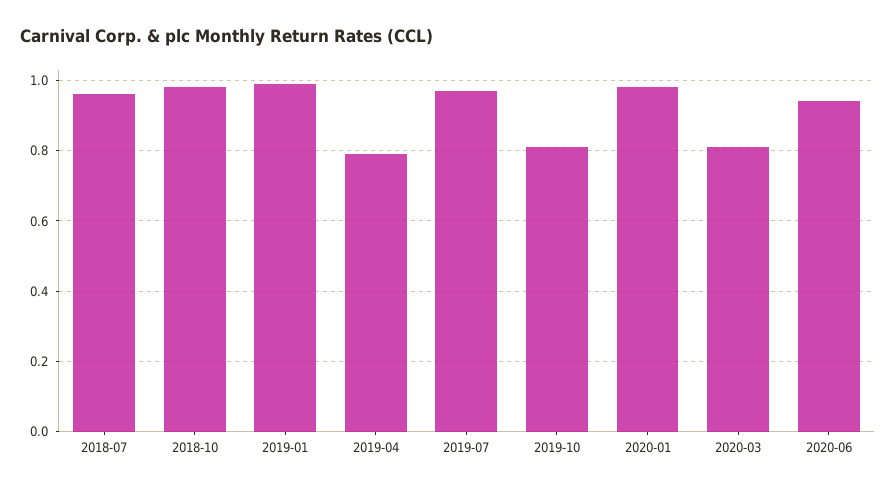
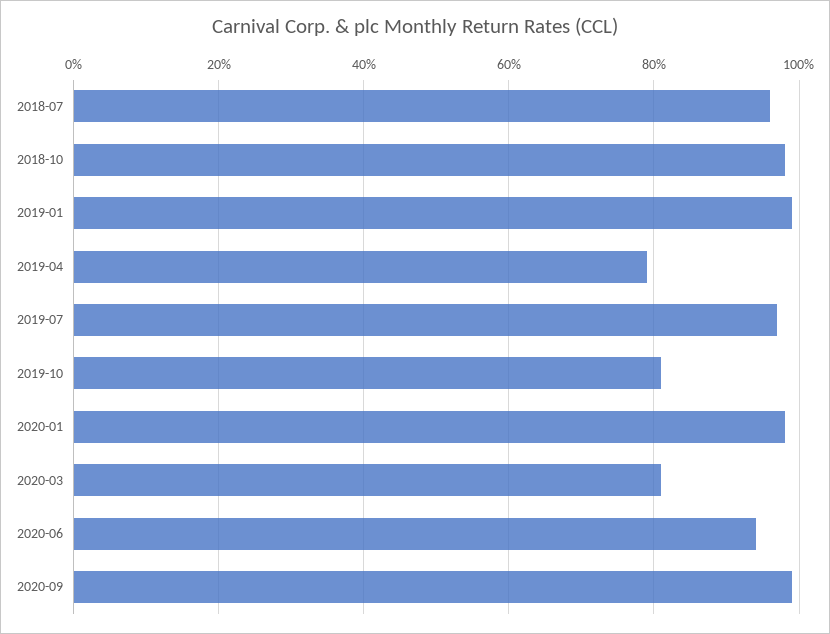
2020-09: none -> 1

